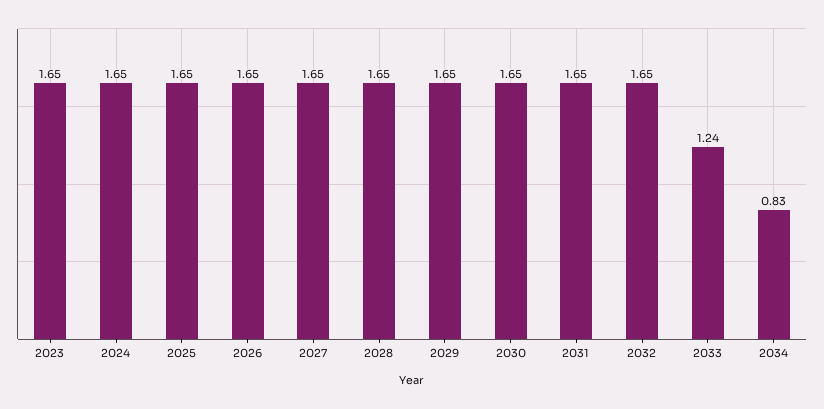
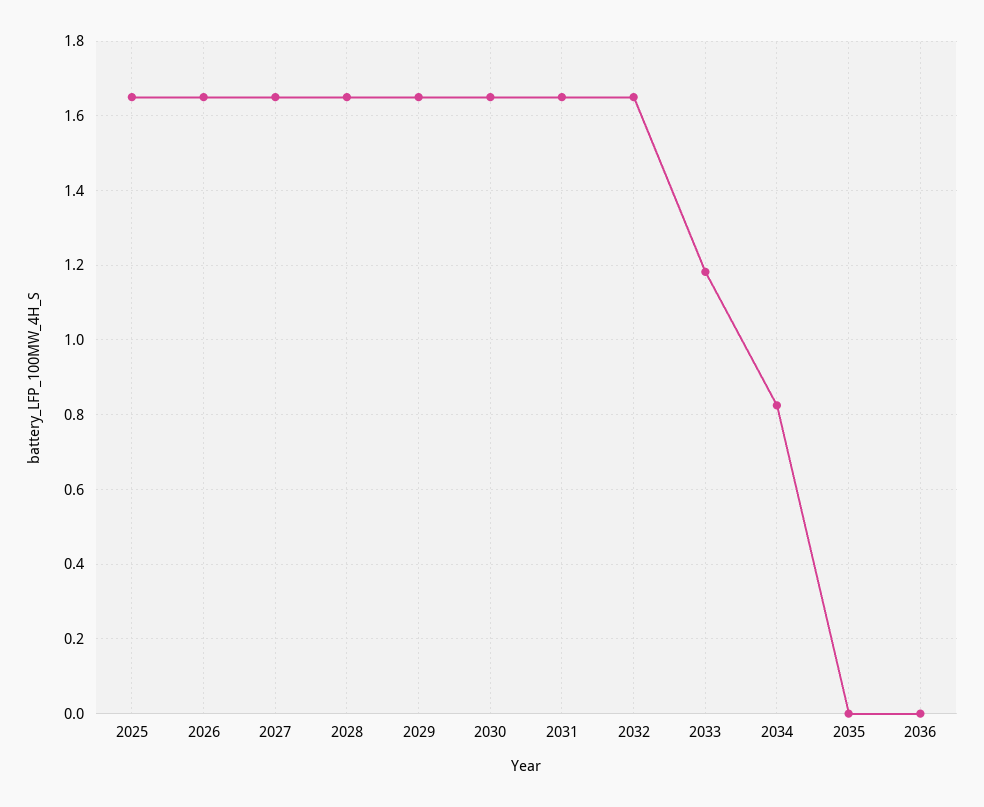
2023: 1.65 -> none
2024: 1.65 -> none
2033: 1.24 -> 1.18
2035: none -> 0
2036: none -> 0

